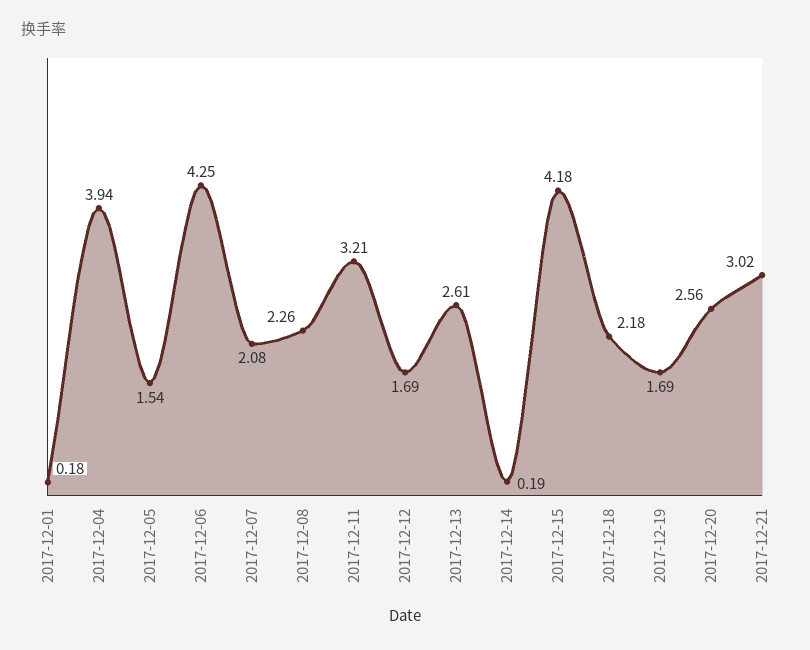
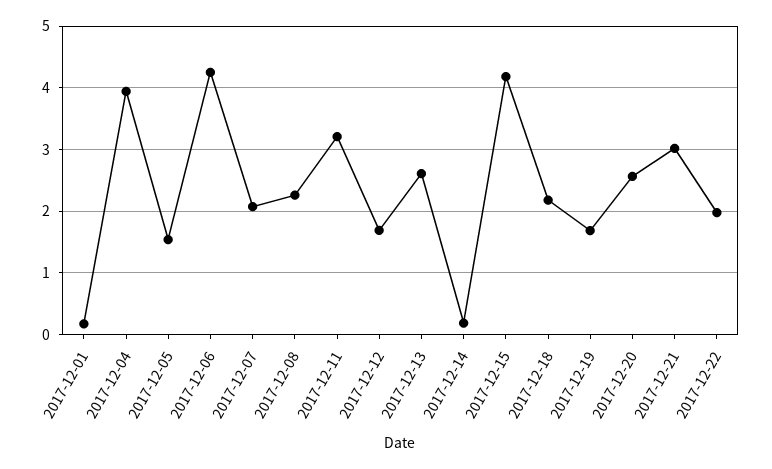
2017-12-22: none -> 2

